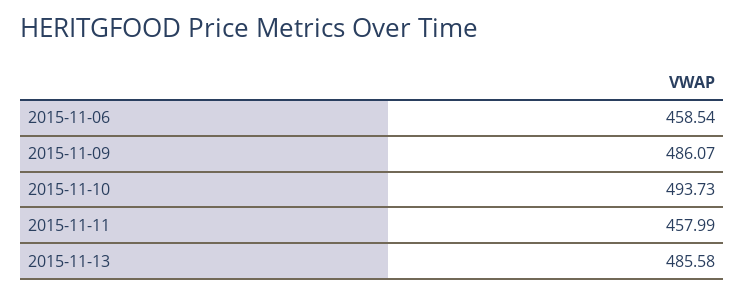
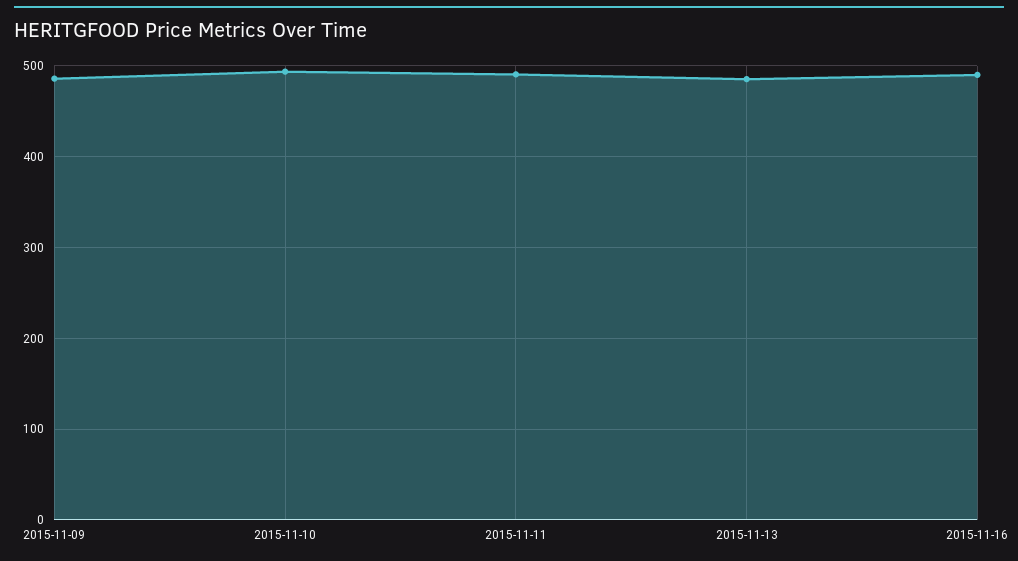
2015-11-06: 458.54 -> none
2015-11-11: 457.99 -> 490
2015-11-16: none -> 490

